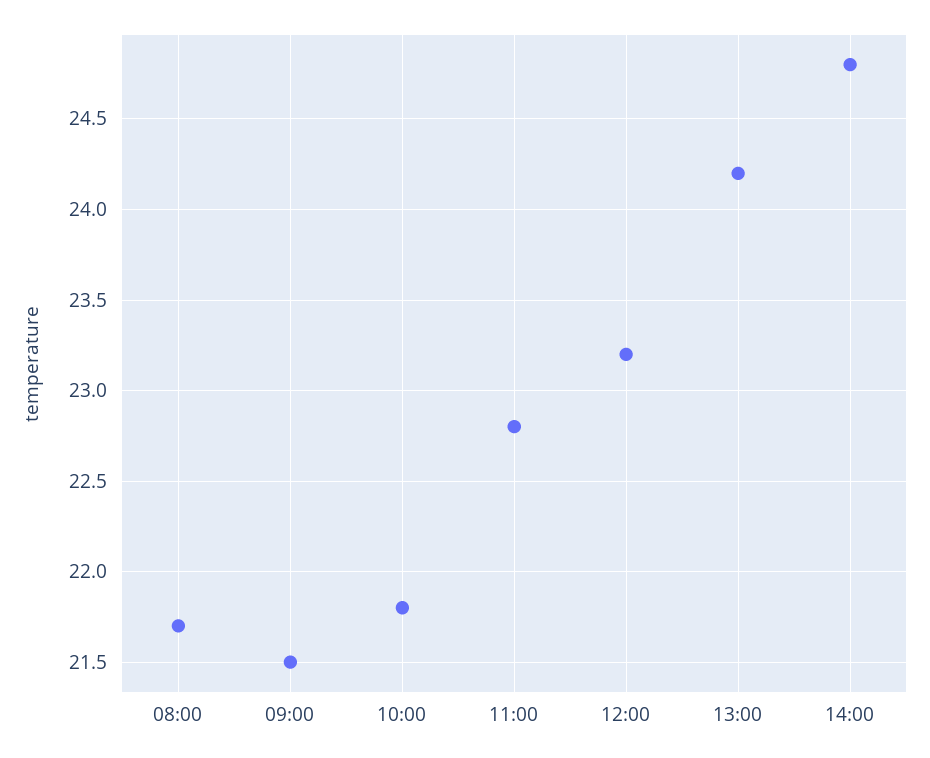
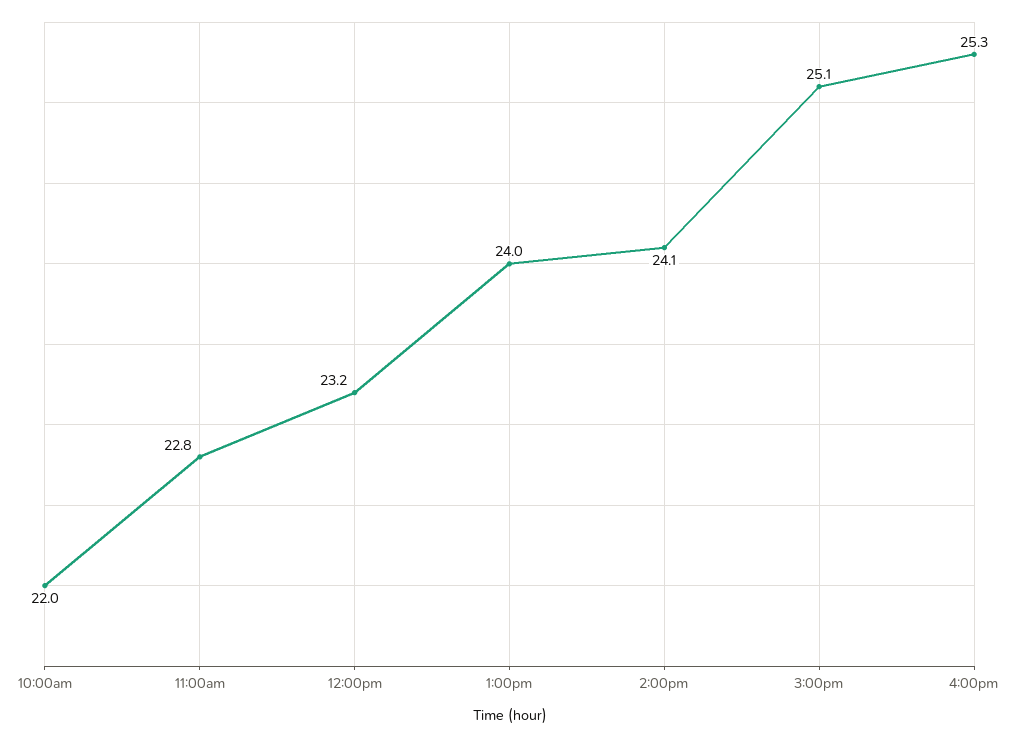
08:00: 21.7 -> none
09:00: 21.5 -> none
10:00: 21.8 -> 22
13:00: 24.2 -> 24
14:00: 24.8 -> 24.1
3:00pm: none -> 25.1
4:00pm: none -> 25.3

